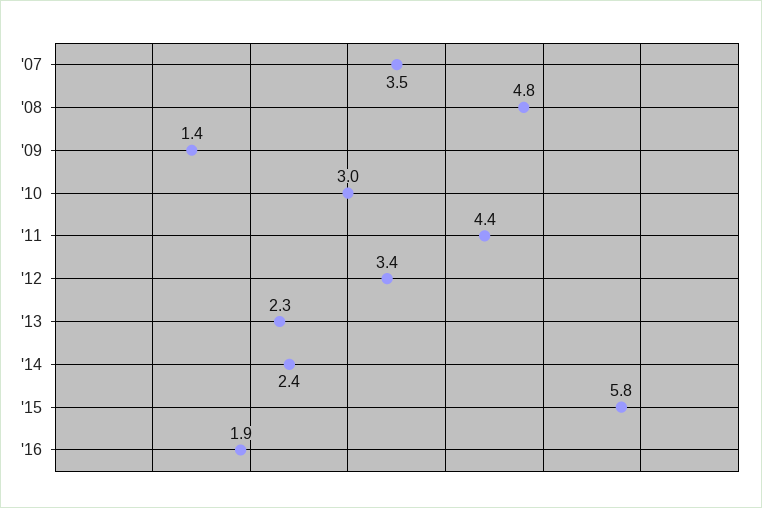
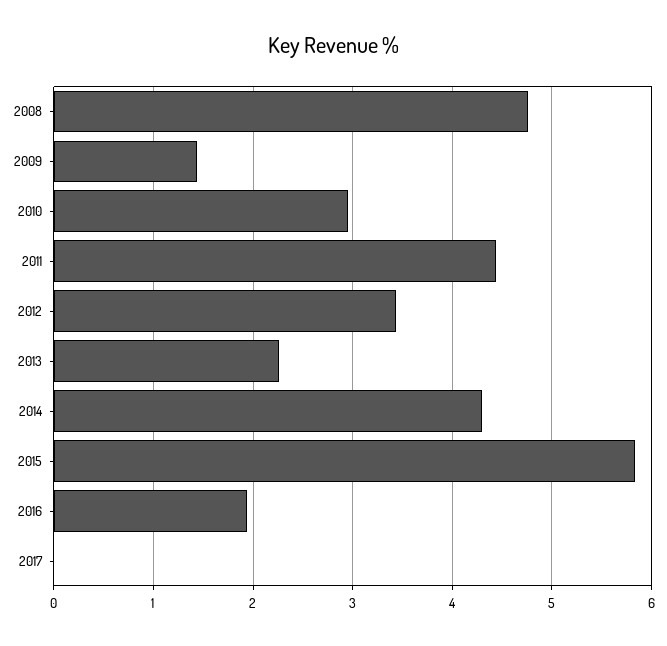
'07: 3.5 -> none
'14: 2.4 -> 4.3
2017: none -> 0

